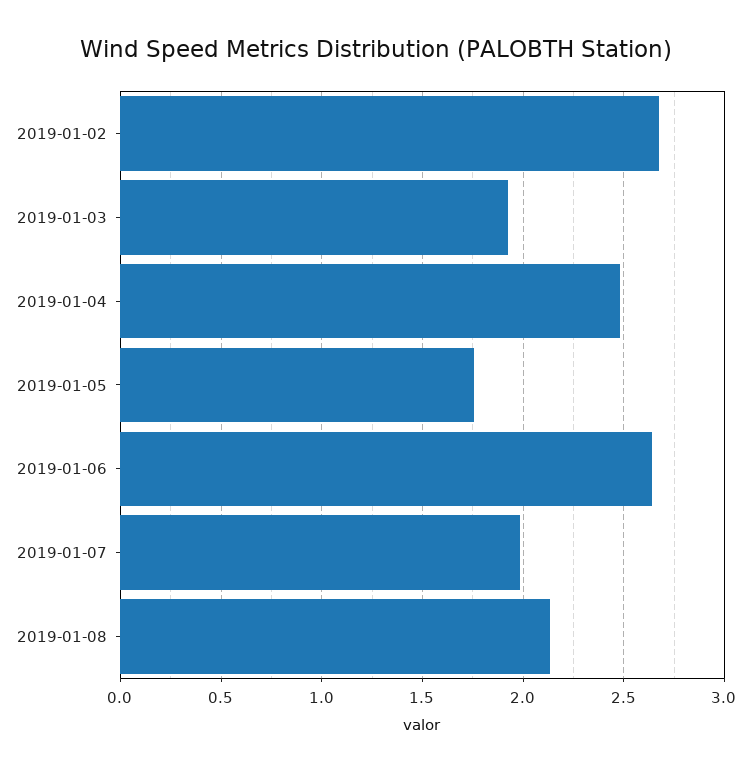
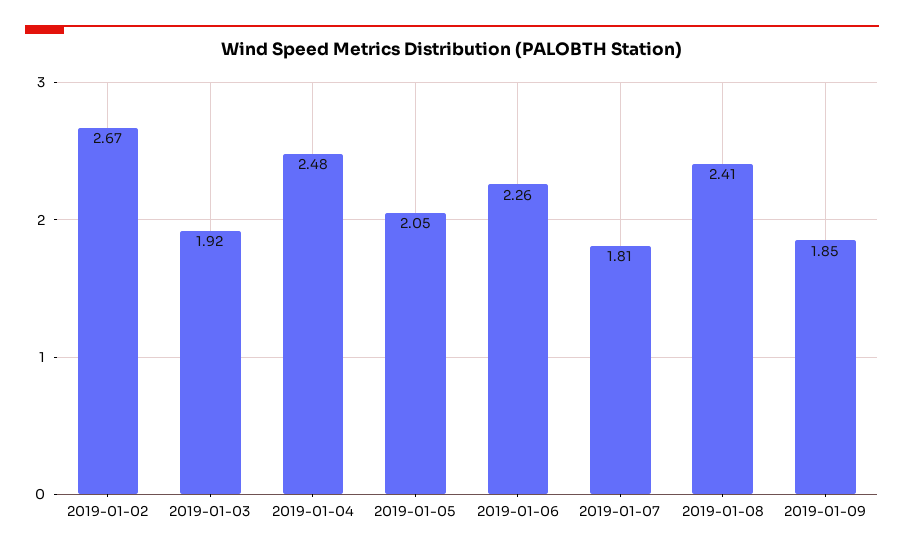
2019-01-05: 1.75 -> 2.05
2019-01-06: 2.65 -> 2.26
2019-01-07: 2 -> 1.81
2019-01-08: 2.15 -> 2.41
2019-01-09: none -> 1.85

